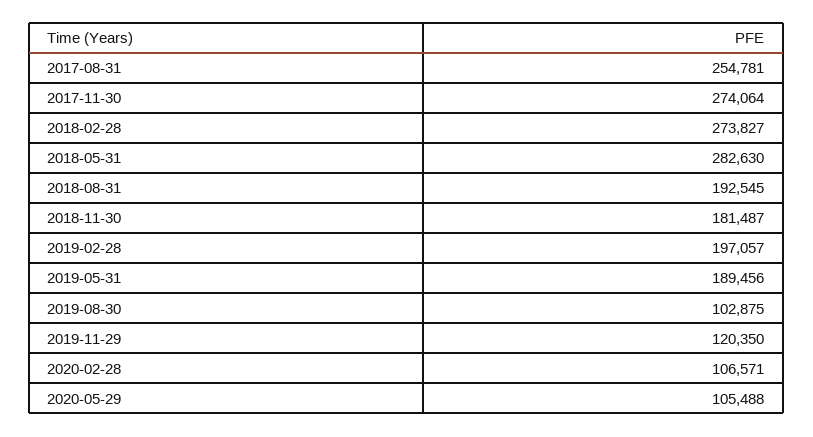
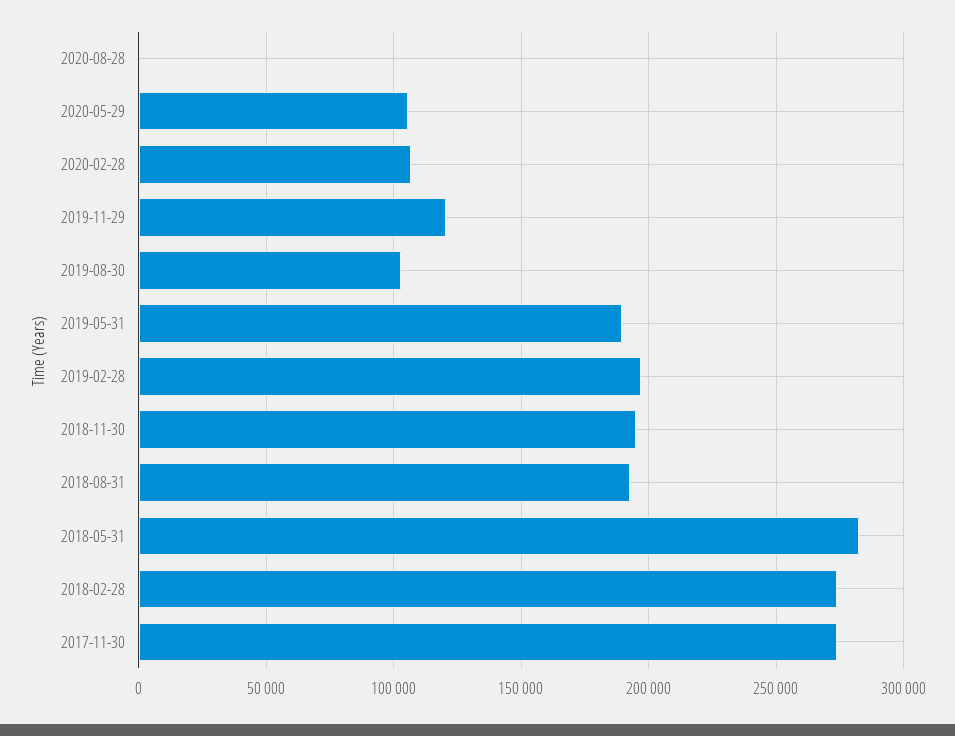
2017-08-31: 254781 -> none
2018-11-30: 181487 -> 195000
2020-08-28: none -> 0

